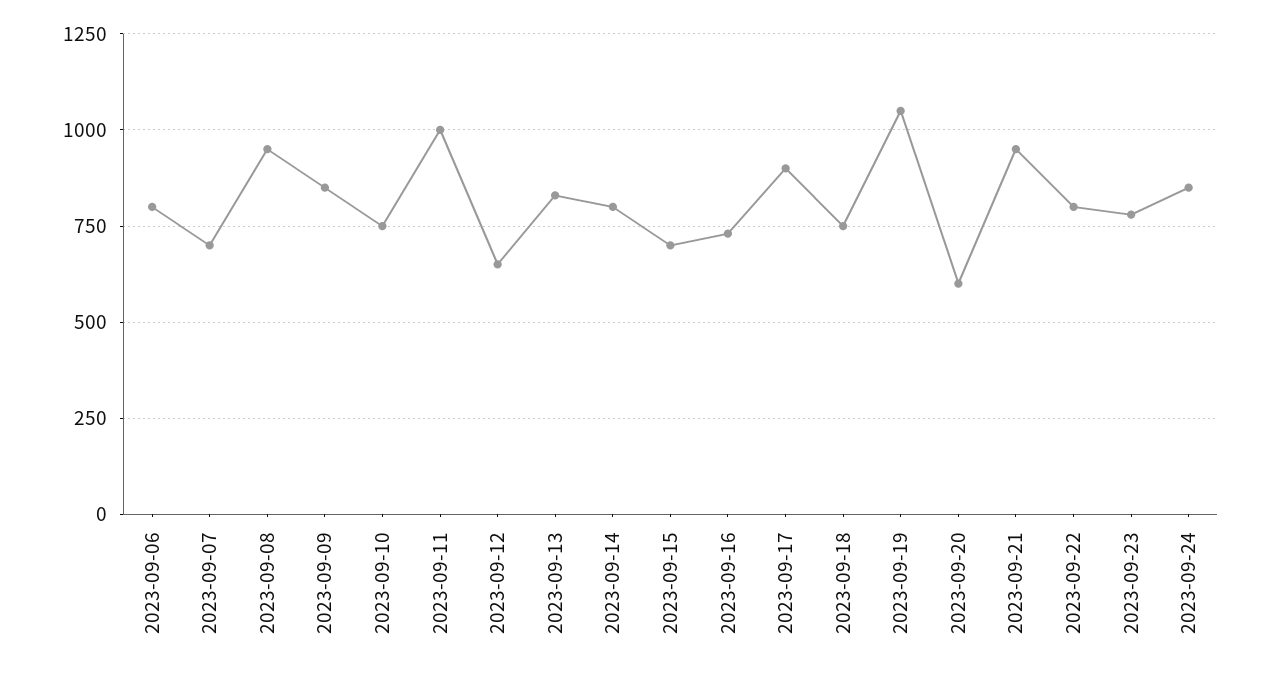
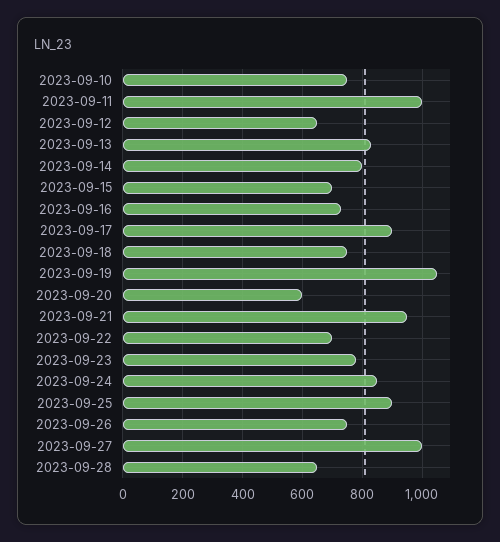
2023-09-06: 800 -> none
2023-09-07: 700 -> none
2023-09-08: 950 -> none
2023-09-09: 850 -> none
2023-09-22: 800 -> 700
2023-09-25: none -> 900
2023-09-26: none -> 750
2023-09-27: none -> 1000
2023-09-28: none -> 650

